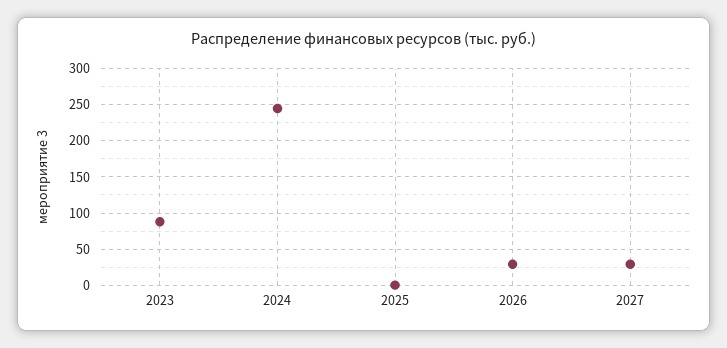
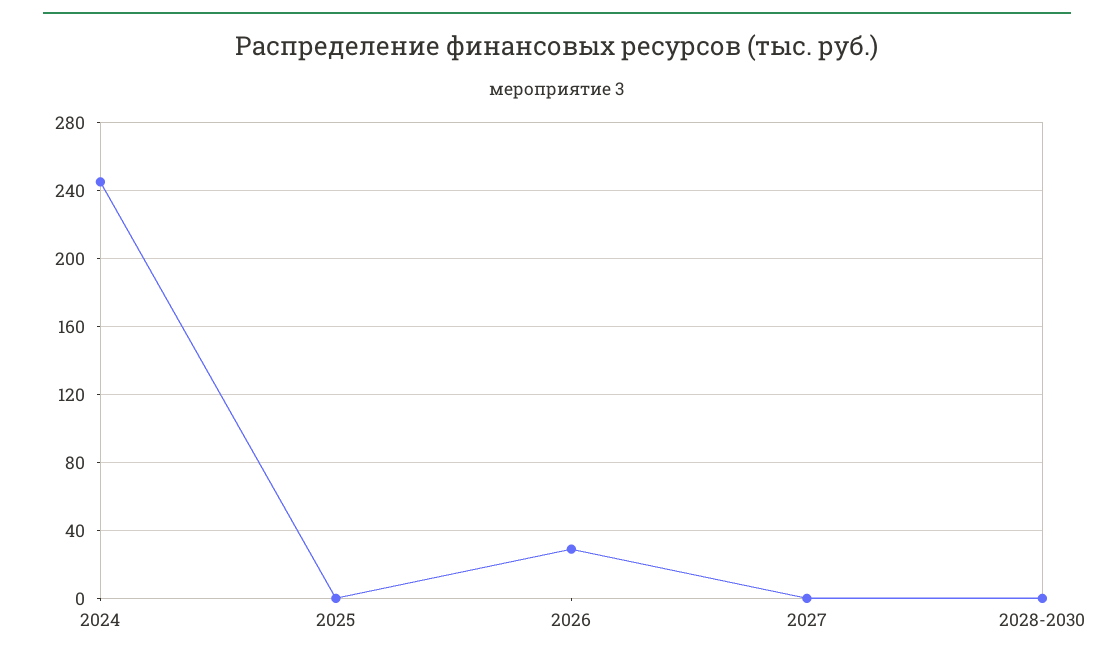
2023: 90 -> none
2027: 30 -> 0
2028-2030: none -> 0

